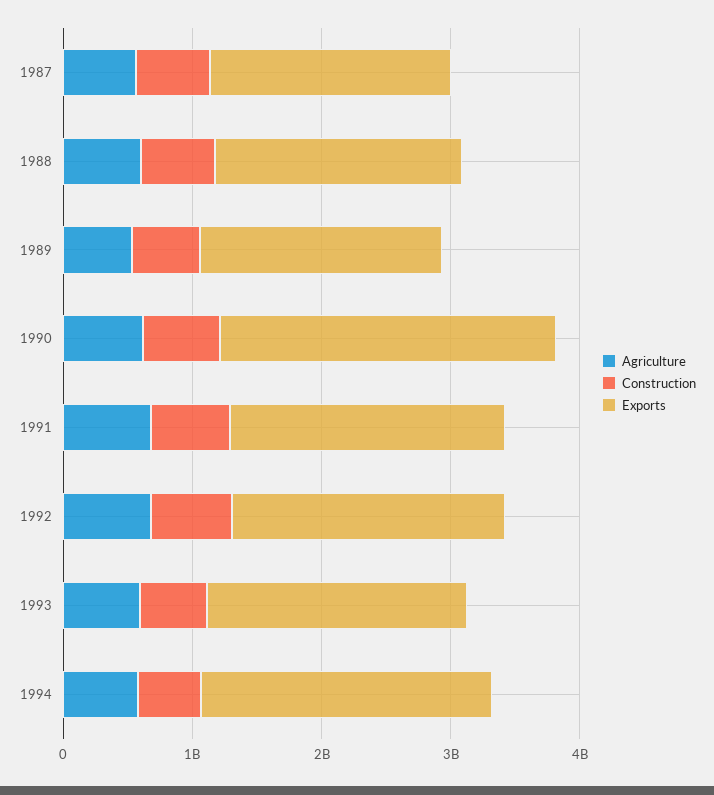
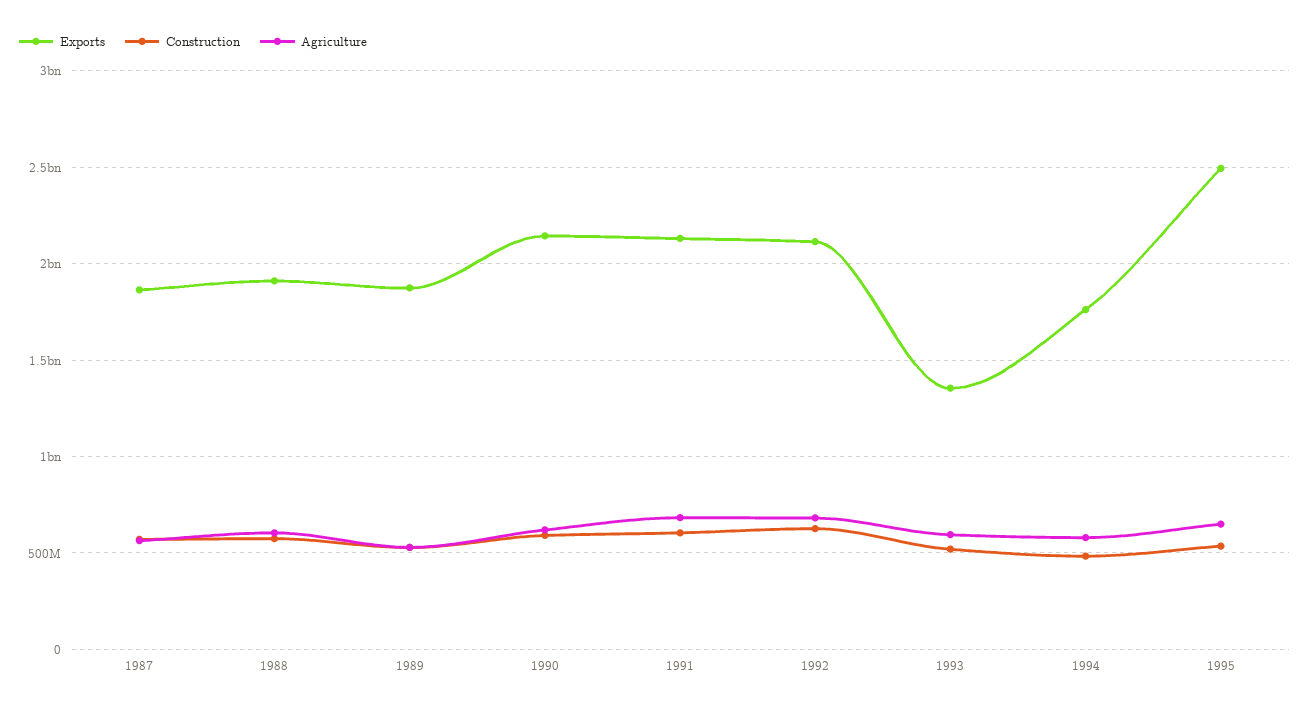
Exports, 1990: 2600000000 -> 2150000000
Exports, 1993: 2000000000 -> 1350000000
Exports, 1994: 2200000000 -> 1750000000
Exports, 1995: none -> 2500000000
Construction, 1995: none -> 550000000
Agriculture, 1995: none -> 650000000

